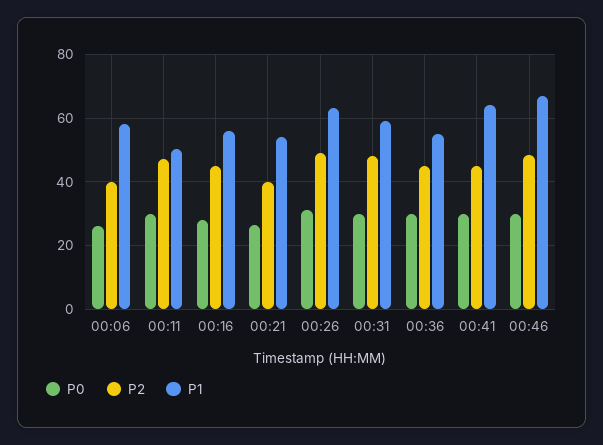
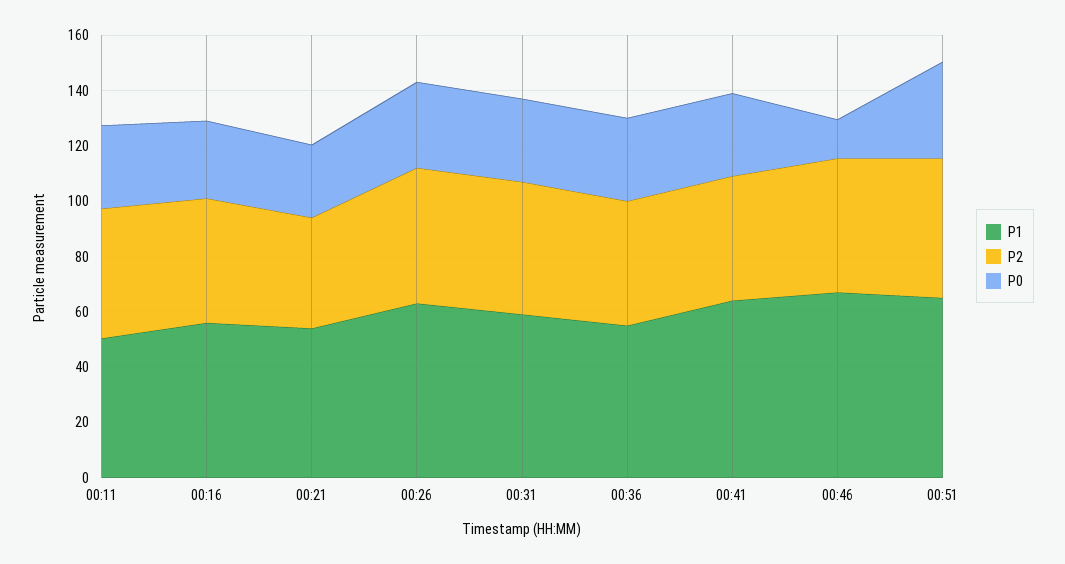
P0, 00:06: 26 -> none
P2, 00:06: 40 -> none
P1, 00:06: 58 -> none
P0, 00:46: 30 -> 15
P1, 00:51: none -> 65
P2, 00:51: none -> 50
P0, 00:51: none -> 35

